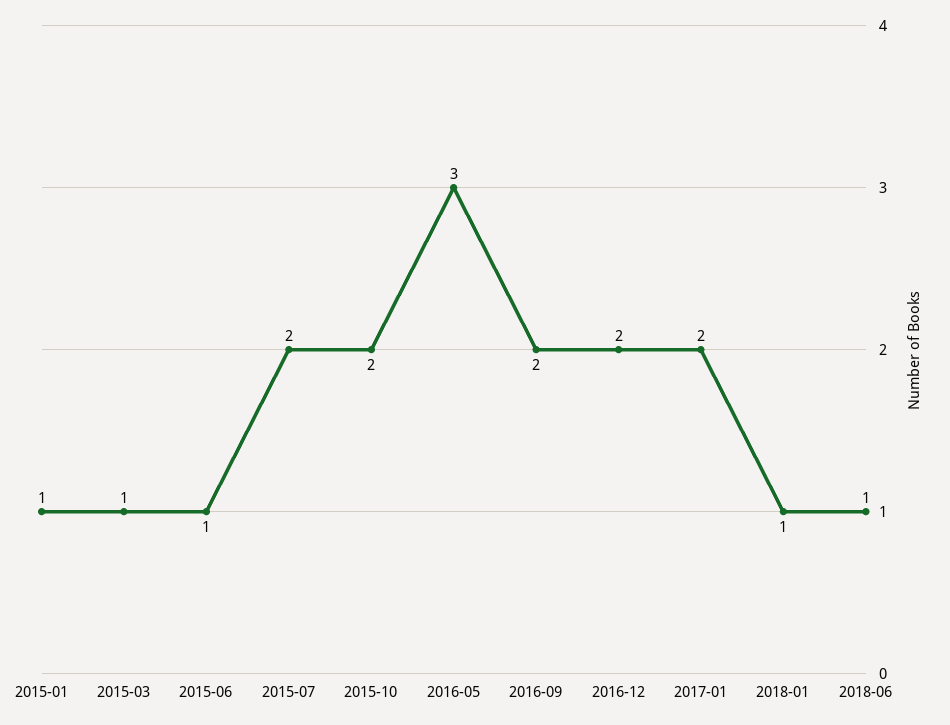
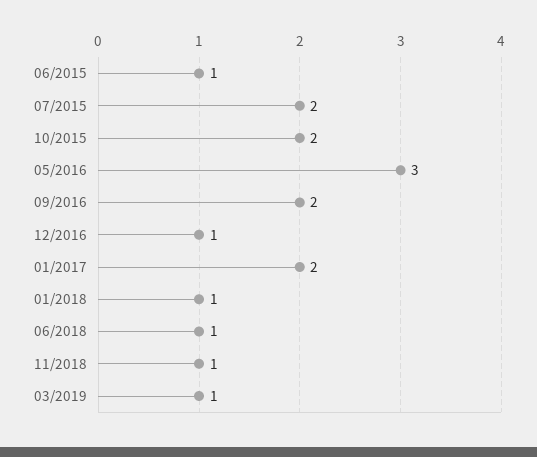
2015-01: 1 -> none
2015-03: 1 -> none
2016-12: 2 -> 1
11/2018: none -> 1
03/2019: none -> 1

